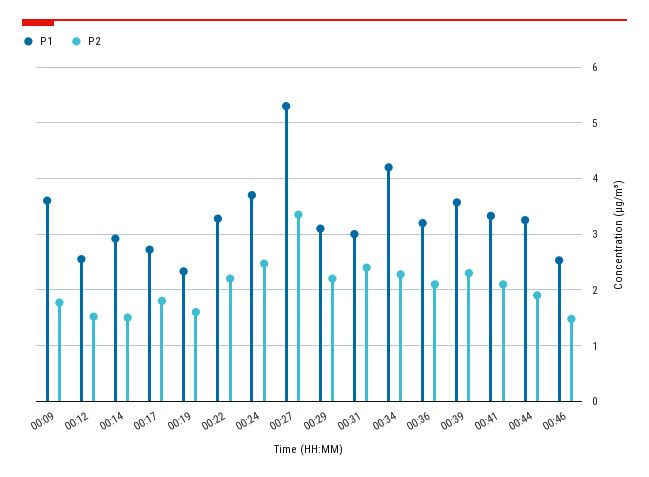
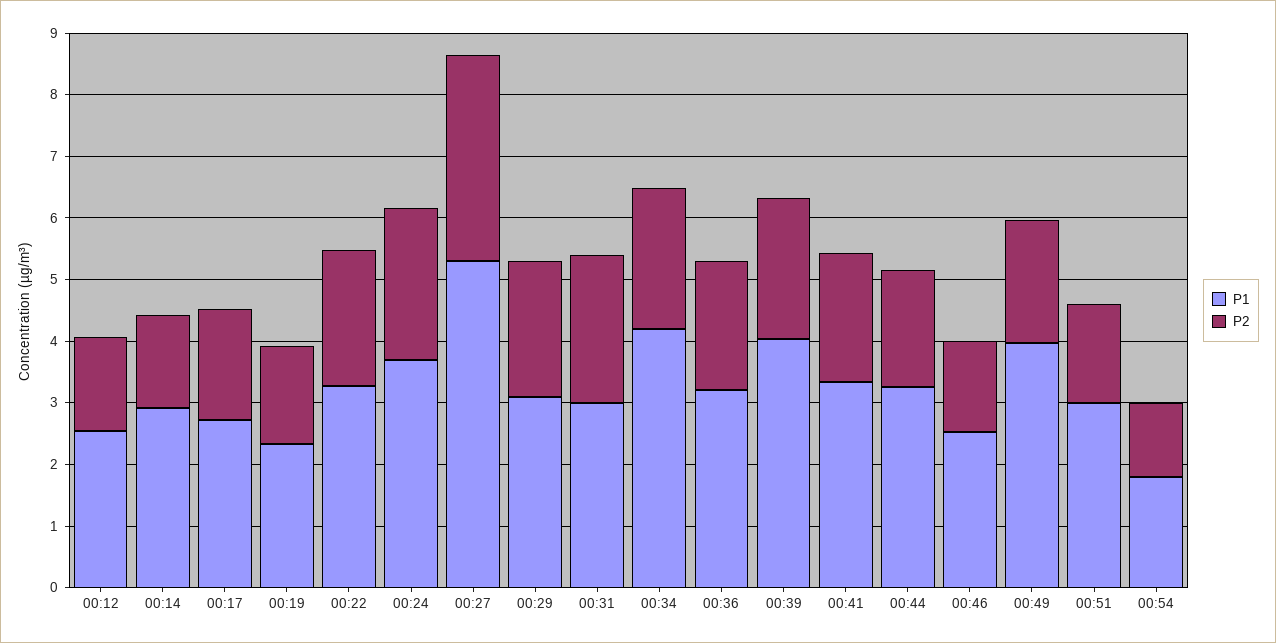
P1, 00:09: 3.6 -> none
P2, 00:09: 1.8 -> none
P1, 00:39: 3.6 -> 4
P1, 00:49: none -> 4
P2, 00:49: none -> 2
P1, 00:51: none -> 3
P2, 00:51: none -> 1.6
P1, 00:54: none -> 1.8
P2, 00:54: none -> 1.2

